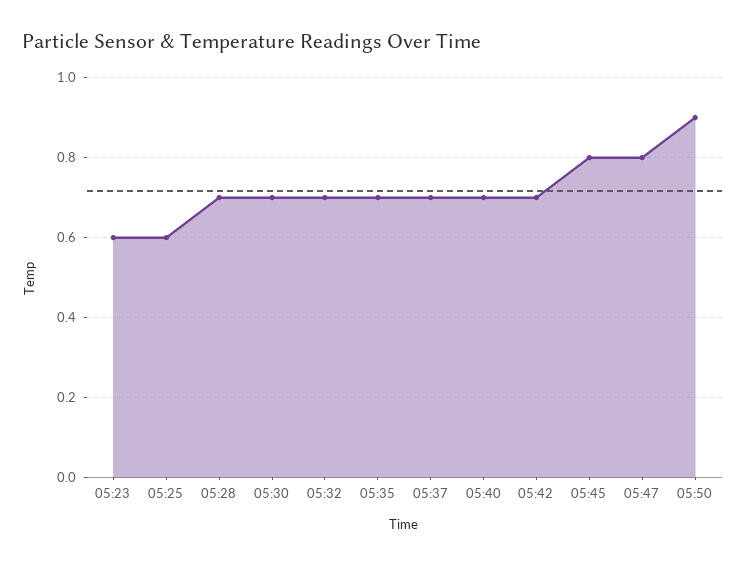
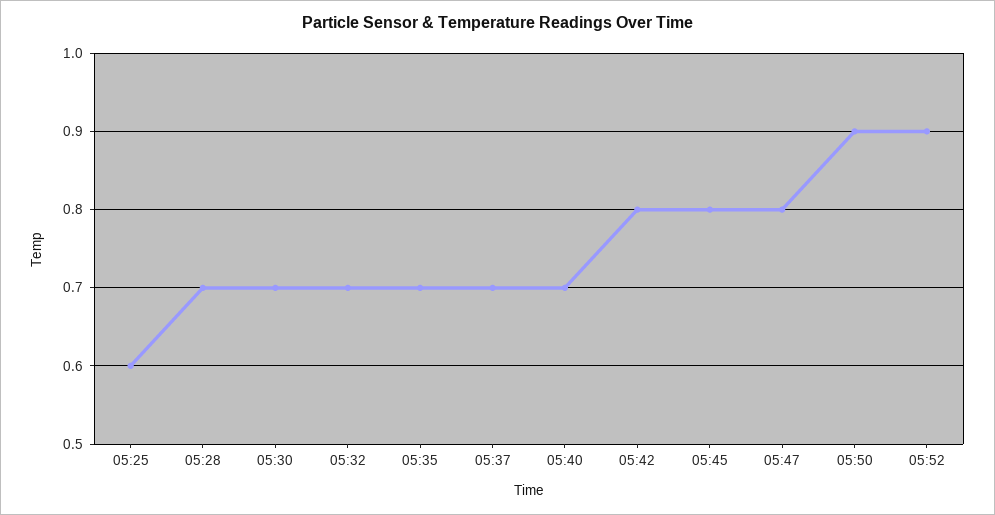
05:23: 0.6 -> none
05:42: 0.7 -> 0.8
05:52: none -> 0.9

